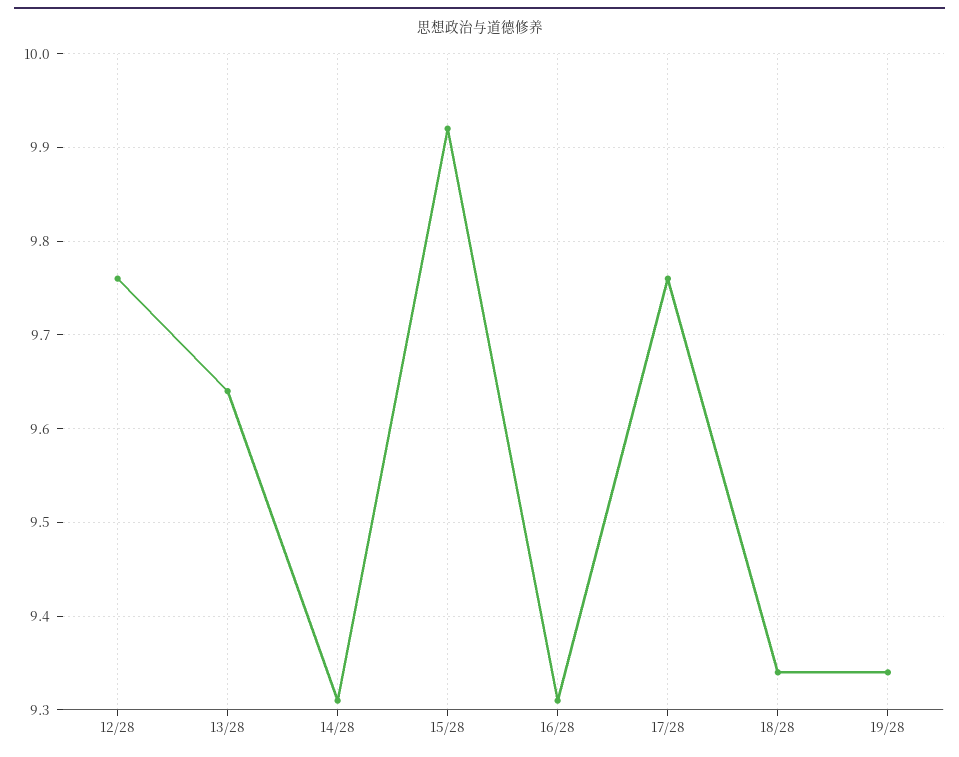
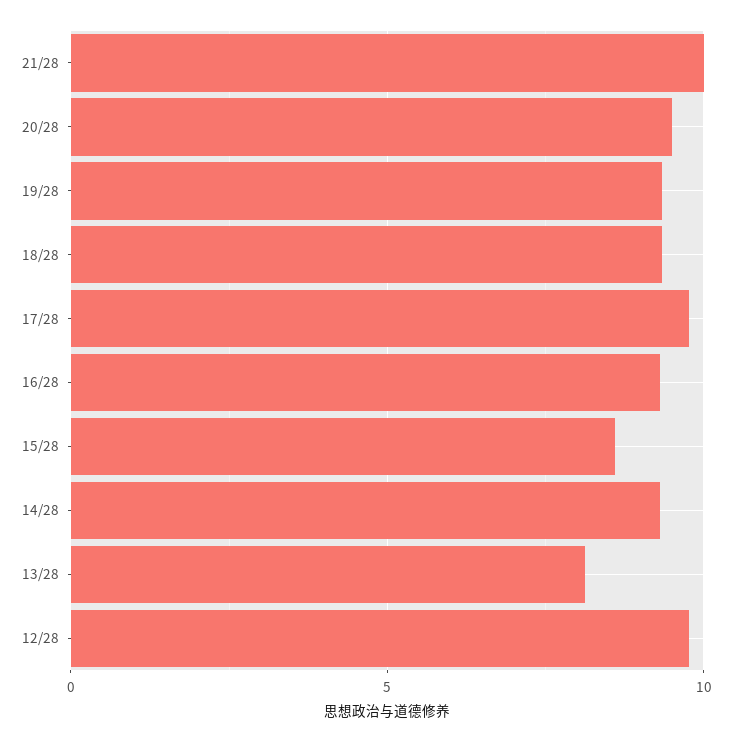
13/28: 9.64 -> 8
15/28: 9.92 -> 8.5
21/28: none -> 10
20/28: none -> 9.5

